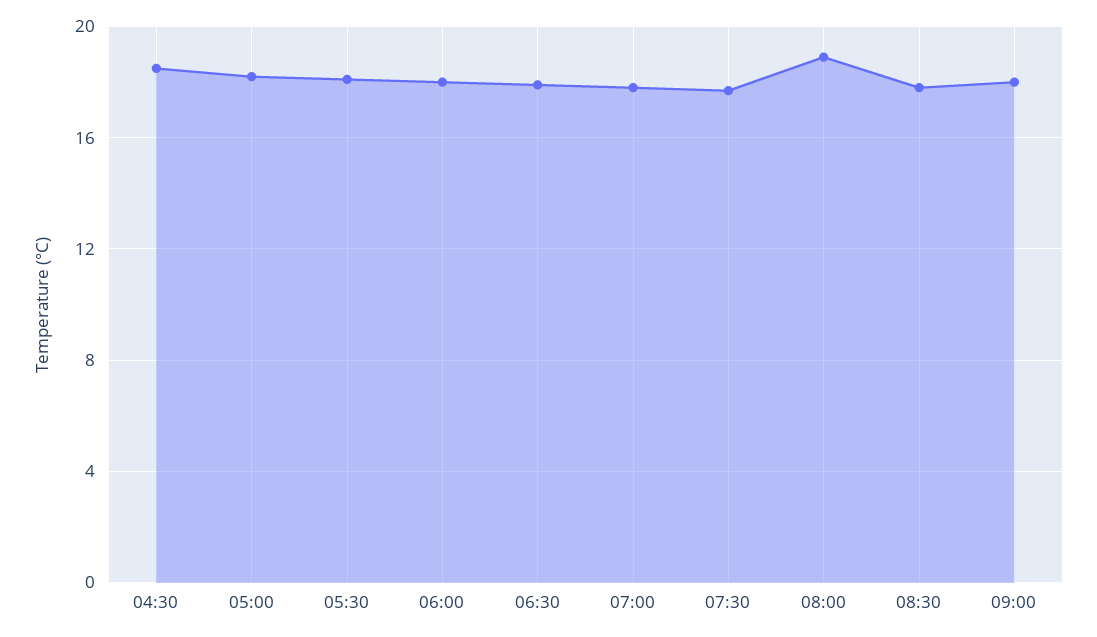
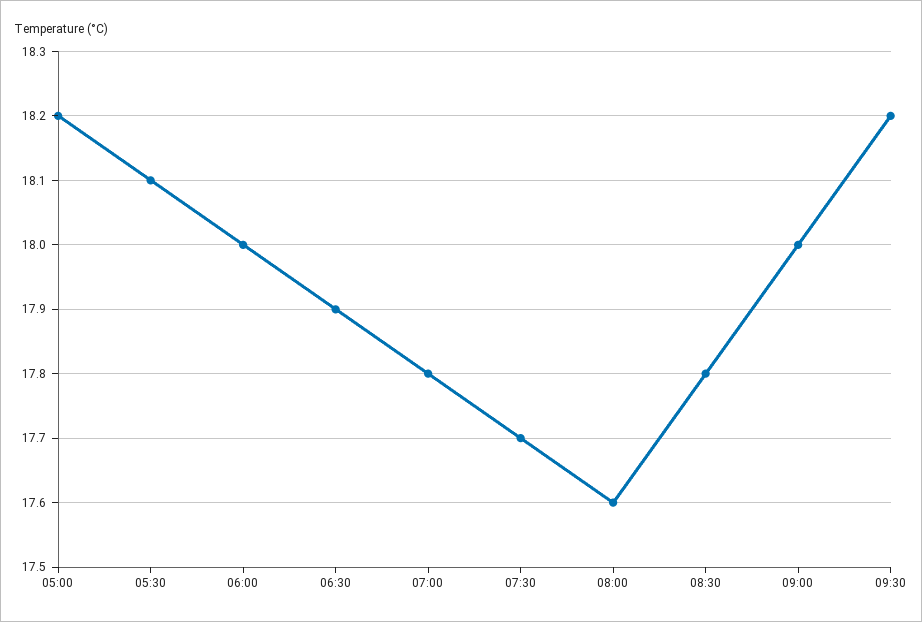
04:30: 18.5 -> none
08:00: 19 -> 17.6
09:30: none -> 18.2

